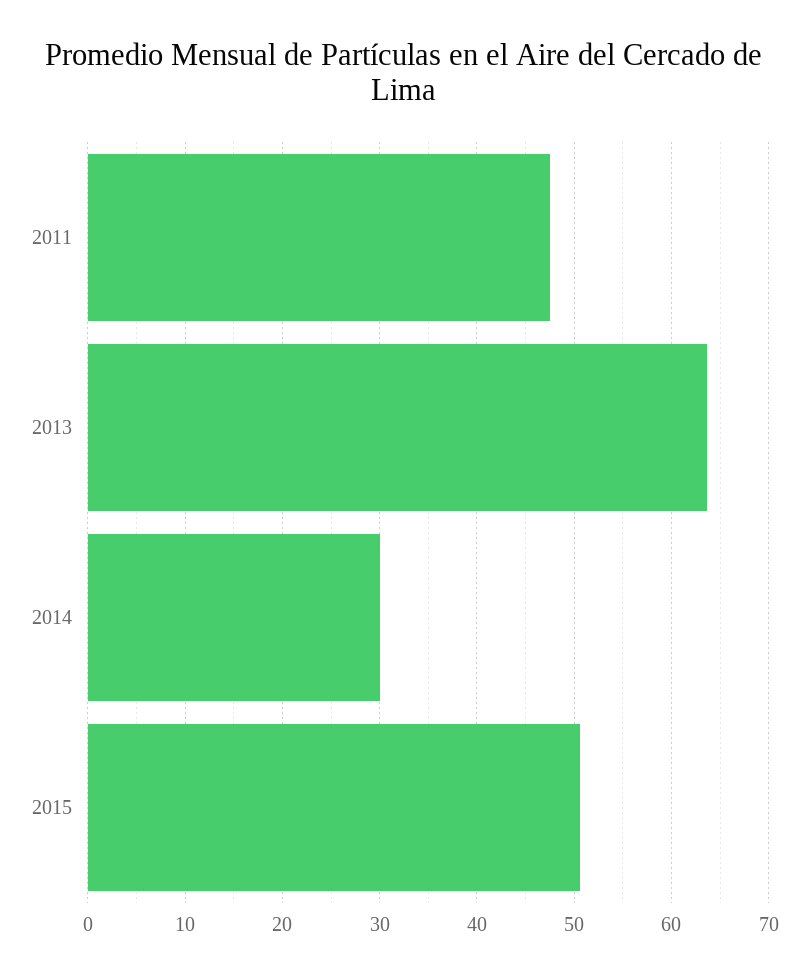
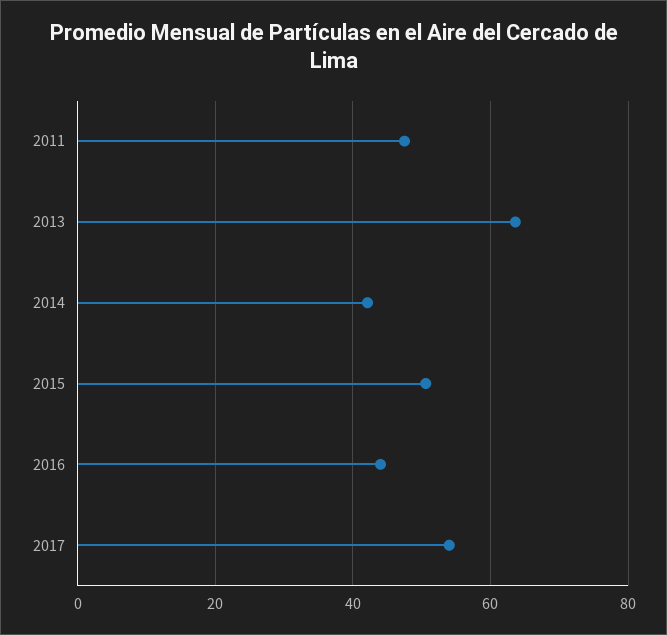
2014: 30 -> 42
2016: none -> 44
2017: none -> 54

